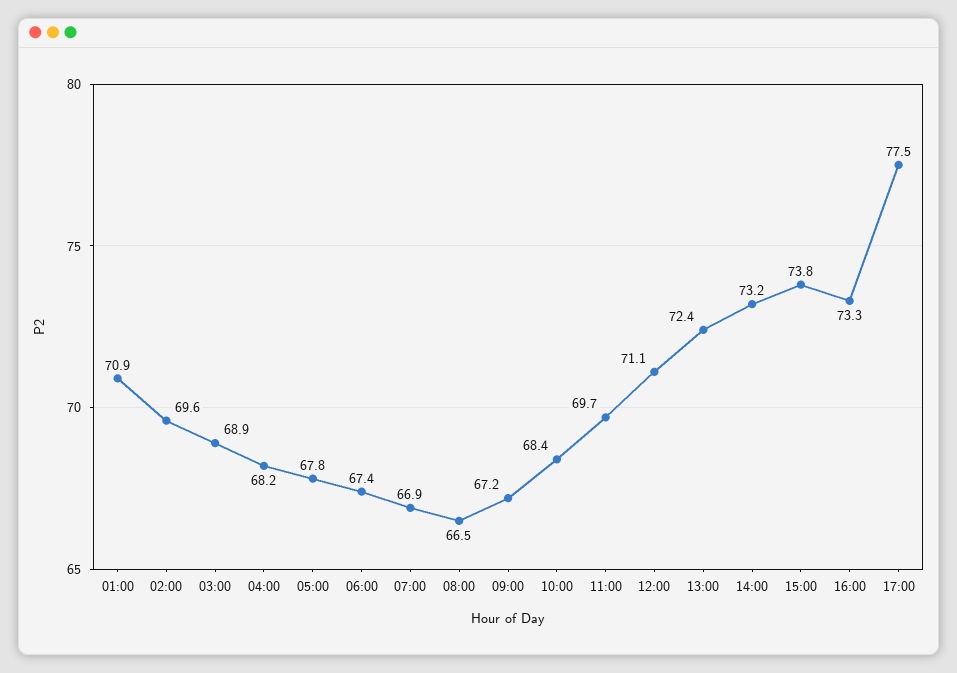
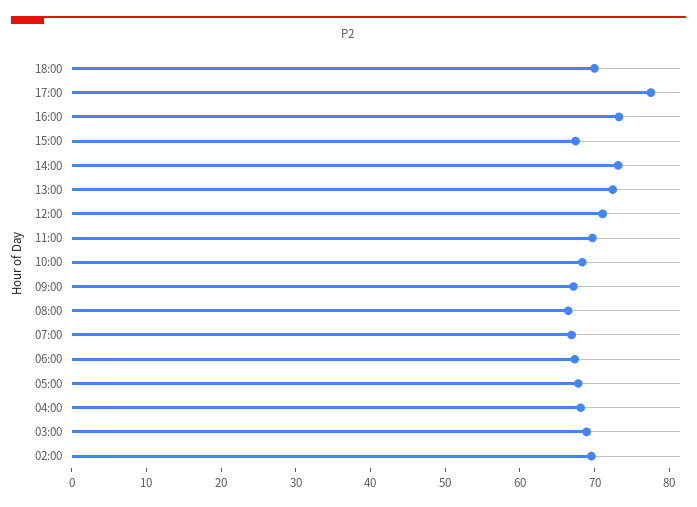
01:00: 70.9 -> none
15:00: 73.8 -> 68
18:00: none -> 70

